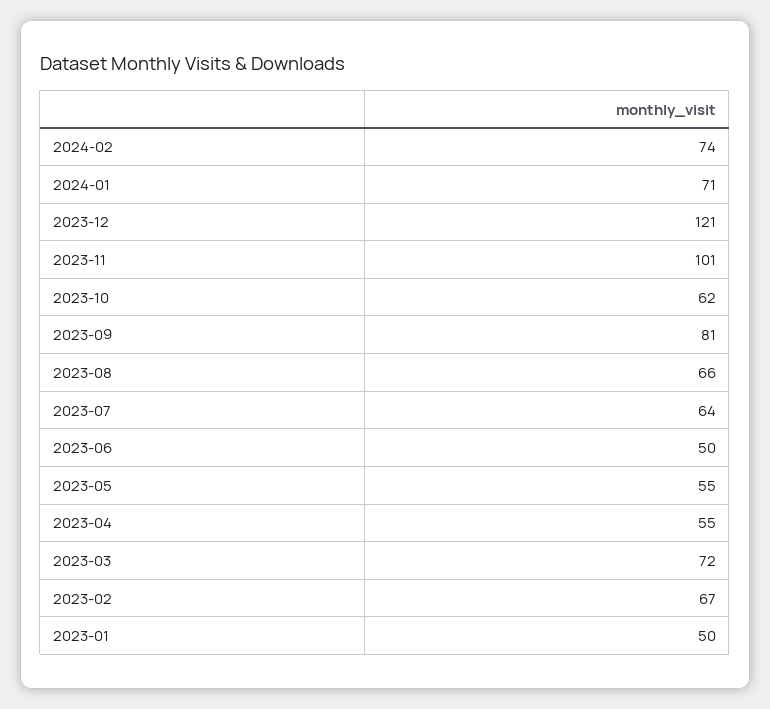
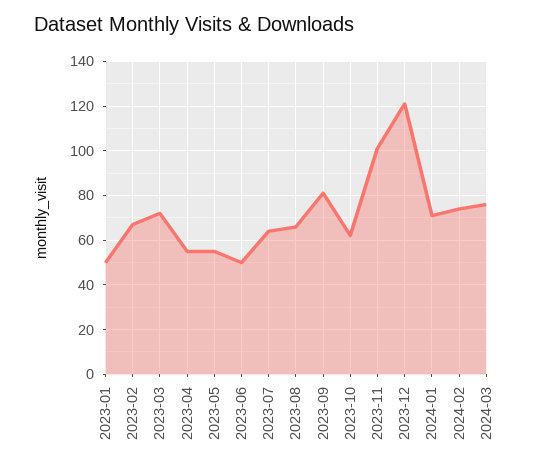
2024-03: none -> 75

